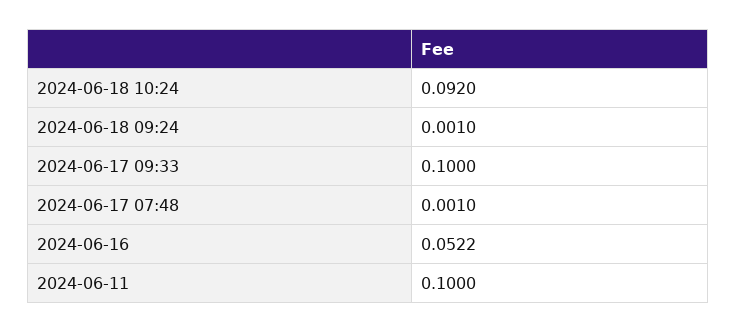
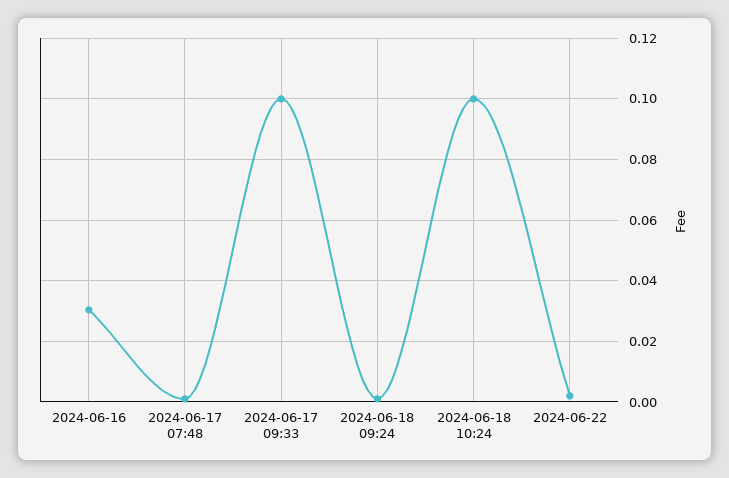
2024-06-18 10:24: 0.092 -> 0.1
2024-06-16: 0.0522 -> 0.03
2024-06-11: 0.1 -> none
2024-06-22: none -> 0.002

